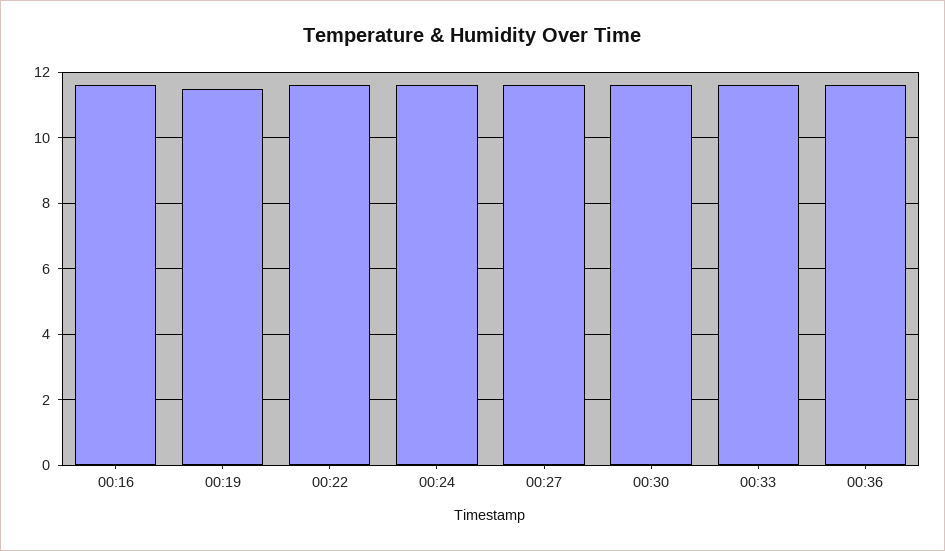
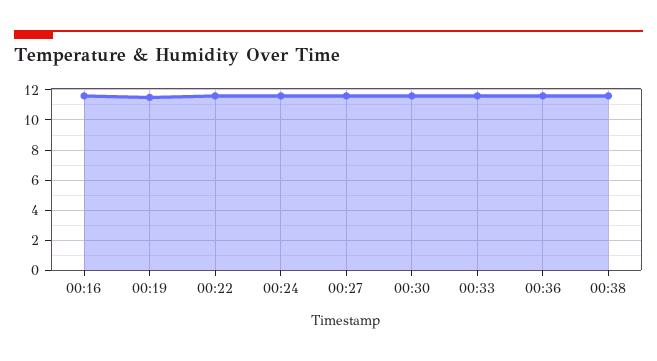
00:38: none -> 11.5

